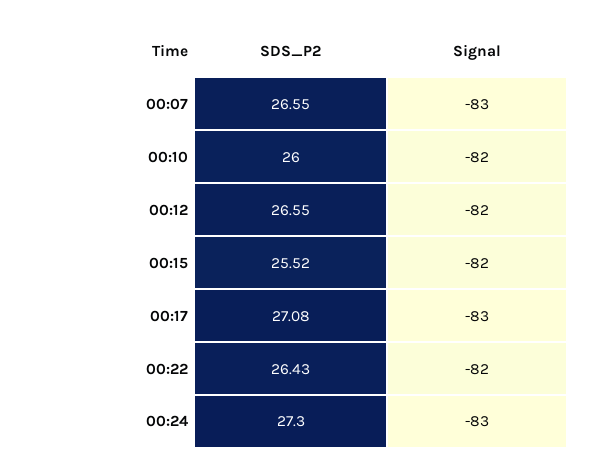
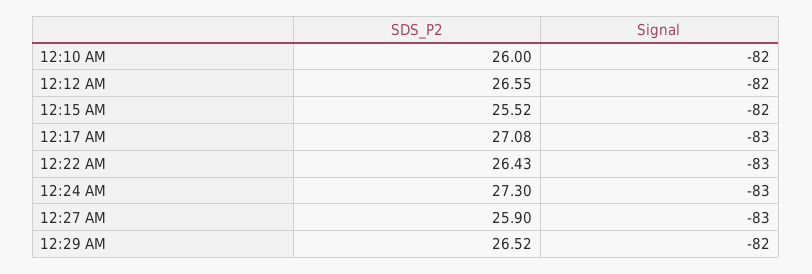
SDS_P2, 00:07: 26.55 -> none
Signal, 00:07: -83 -> none
Signal, 00:22: -82 -> -83
SDS_P2, 12:27 AM: none -> 25.9
Signal, 12:27 AM: none -> -83
SDS_P2, 12:29 AM: none -> 26.52
Signal, 12:29 AM: none -> -82

